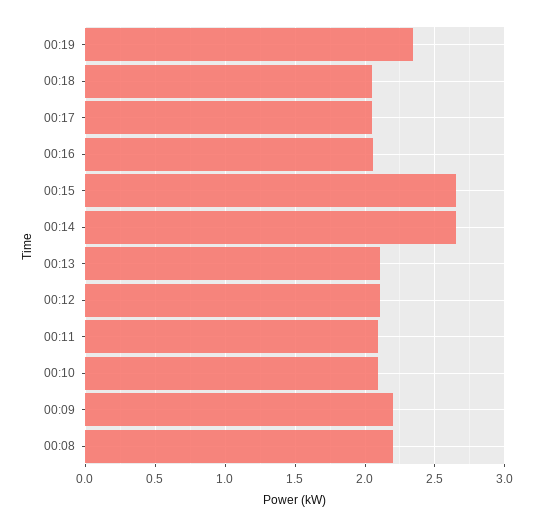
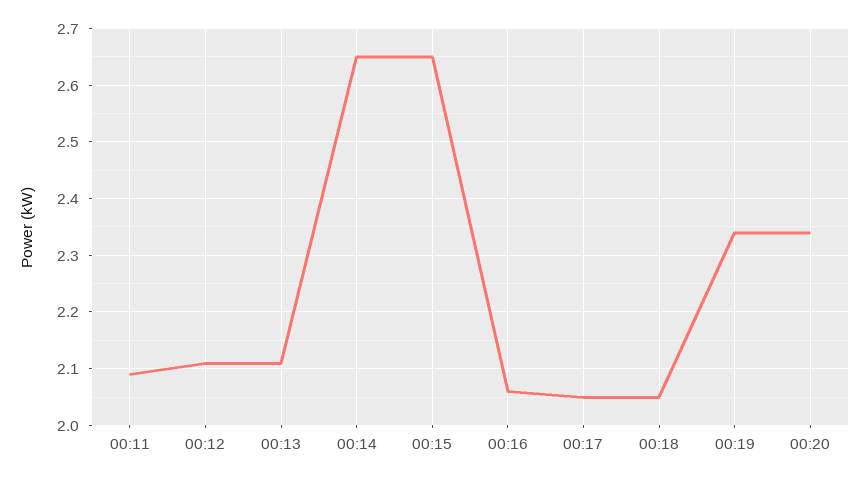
00:10: 2.1 -> none
00:09: 2.2 -> none
00:08: 2.2 -> none
00:20: none -> 2.35

